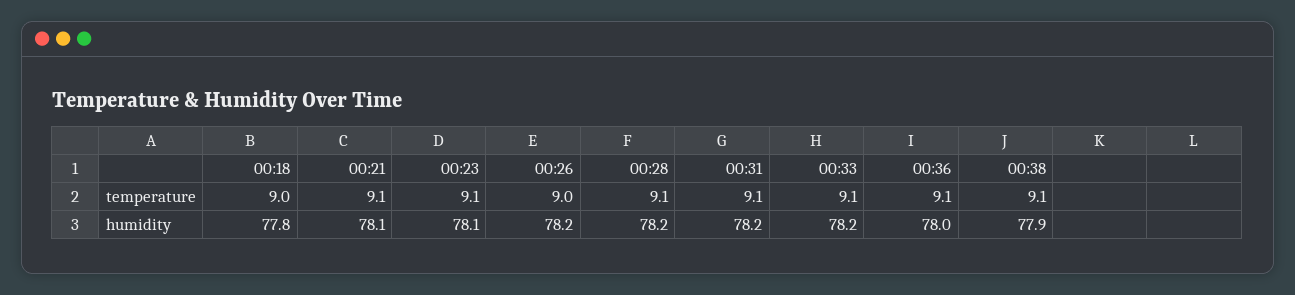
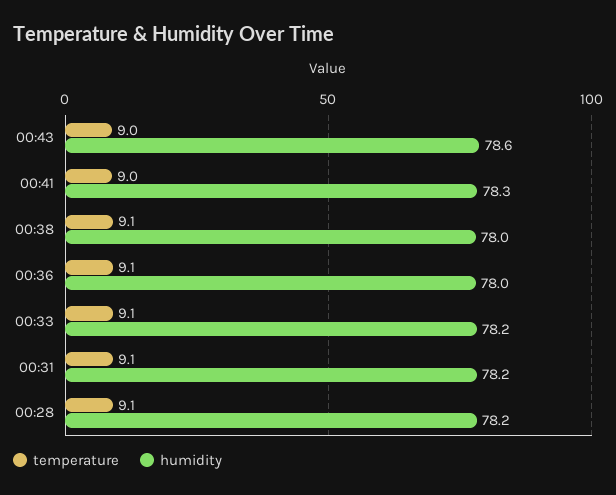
temperature, 00:18: 9 -> none
temperature, 00:21: 9.1 -> none
temperature, 00:23: 9.1 -> none
temperature, 00:26: 9 -> none
humidity, 00:18: 77.8 -> none
humidity, 00:21: 78.1 -> none
humidity, 00:23: 78.1 -> none
humidity, 00:26: 78.2 -> none
humidity, 00:38: 77.9 -> 78
temperature, 00:43: none -> 9
humidity, 00:43: none -> 78.6
temperature, 00:41: none -> 9
humidity, 00:41: none -> 78.3

